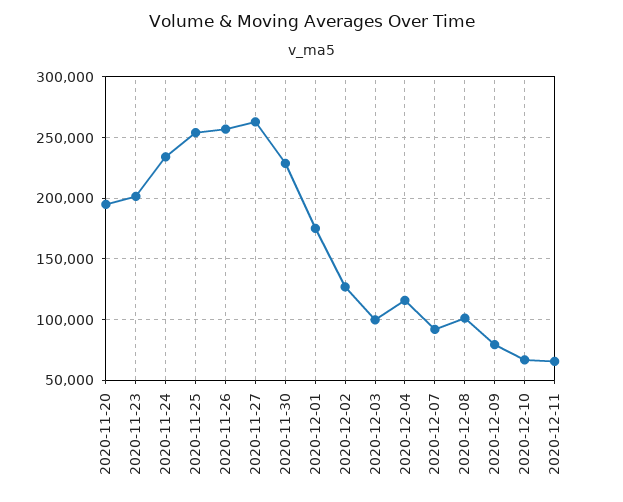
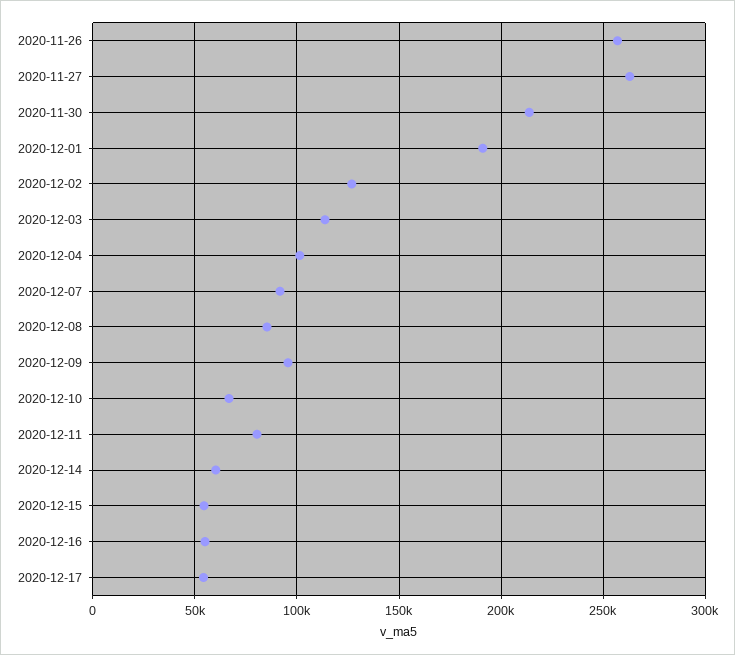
2020-11-20: 195000 -> none
2020-11-23: 200000 -> none
2020-11-24: 235000 -> none
2020-11-25: 255000 -> none
2020-11-30: 230000 -> 215000
2020-12-01: 175000 -> 190000
2020-12-03: 100000 -> 115000
2020-12-04: 115000 -> 100000
2020-12-08: 100000 -> 85000
2020-12-09: 80000 -> 95000
2020-12-11: 65000 -> 80000
2020-12-14: none -> 60000
2020-12-15: none -> 55000
2020-12-16: none -> 55000
2020-12-17: none -> 55000

